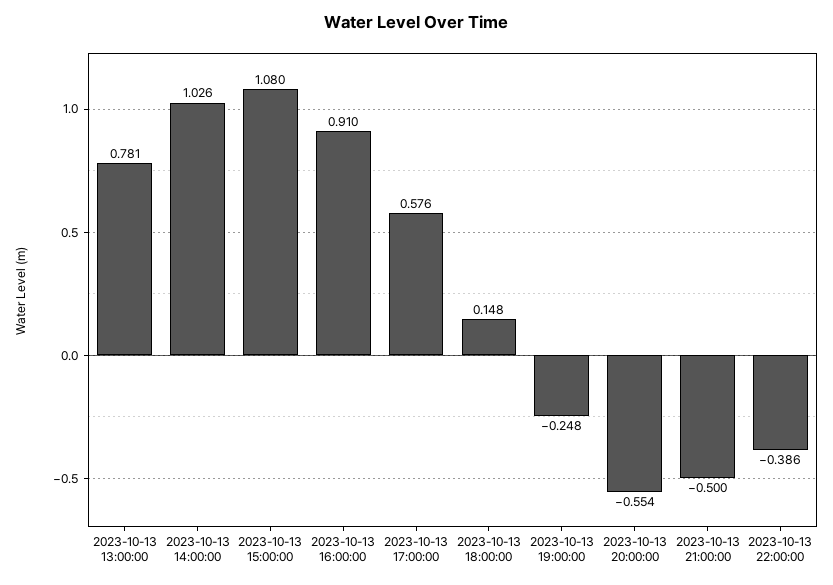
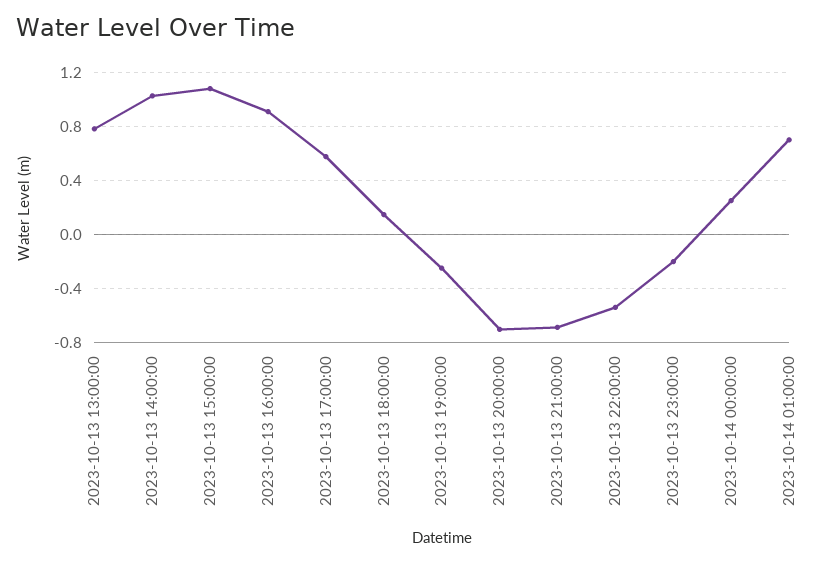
2023-10-13 20:00:00: -0.554 -> -0.7
2023-10-13 21:00:00: -0.5 -> -0.7
2023-10-13 22:00:00: -0.386 -> -0.55
2023-10-13 23:00:00: none -> -0.2
2023-10-14 00:00:00: none -> 0.25
2023-10-14 01:00:00: none -> 0.7

